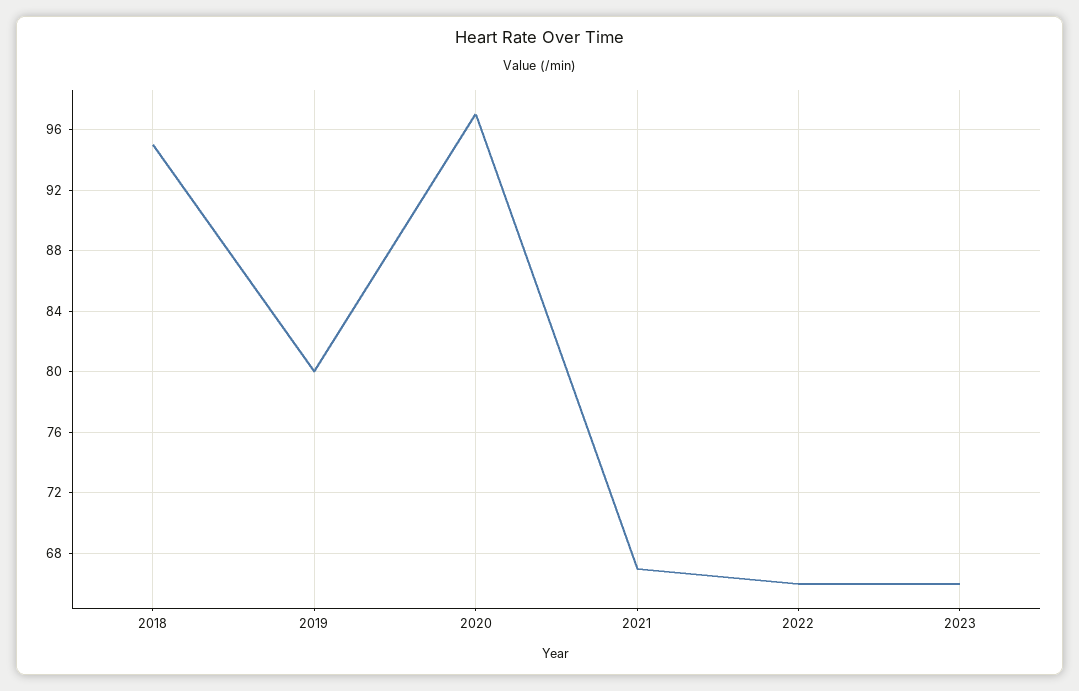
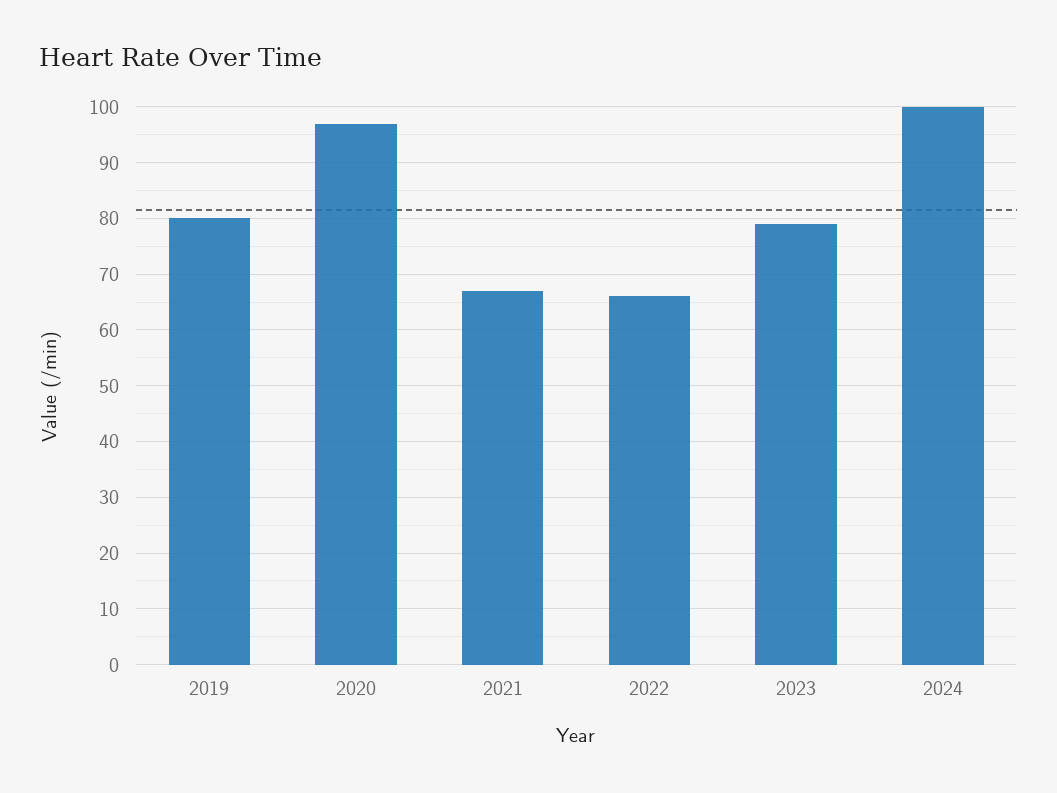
2018: 95 -> none
2023: 66 -> 80
2024: none -> 100

